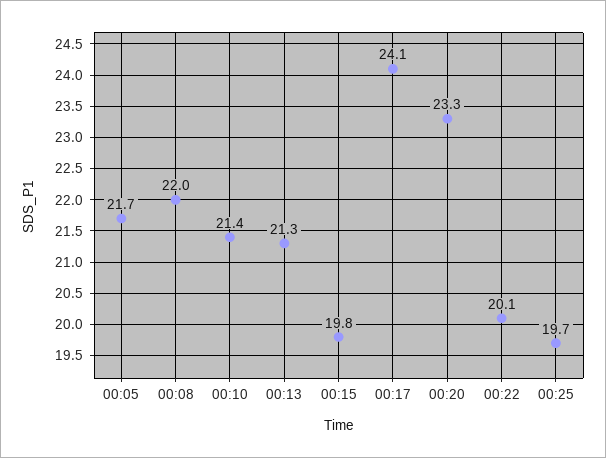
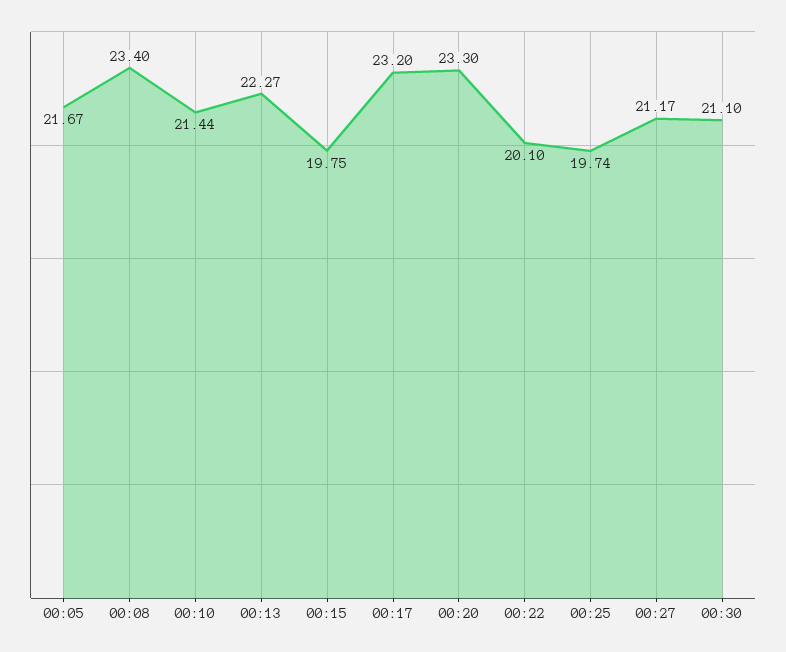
00:08: 22 -> 23.4
00:13: 21.3 -> 22.27
00:17: 24.1 -> 23.2
00:27: none -> 21.17
00:30: none -> 21.1

